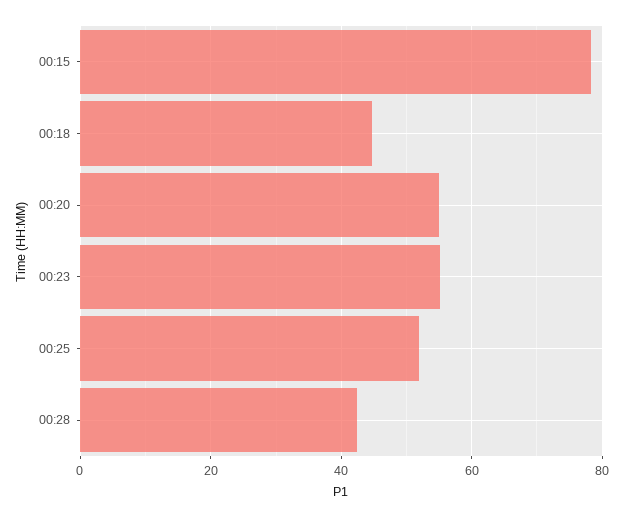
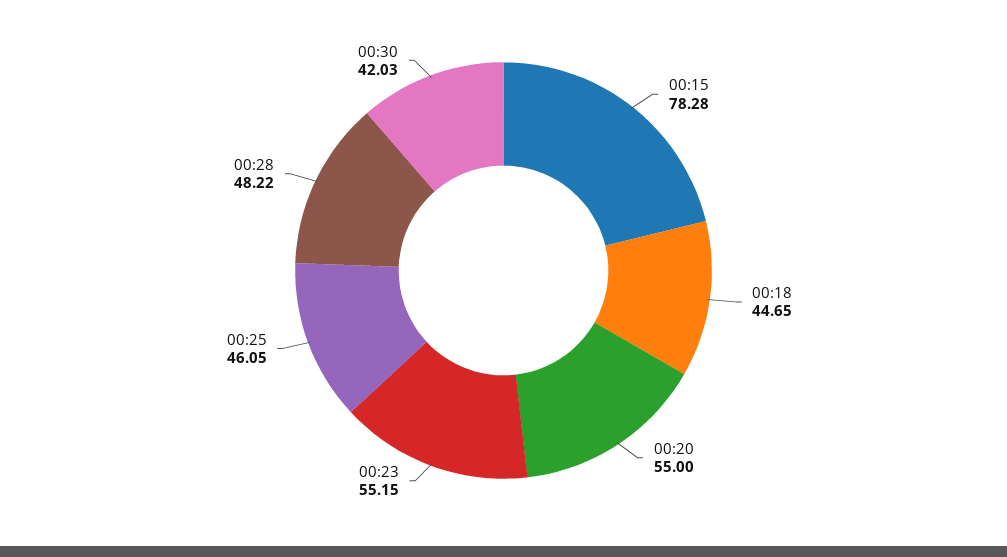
00:25: 52 -> 46.05
00:28: 42 -> 48.22
00:30: none -> 42.03

